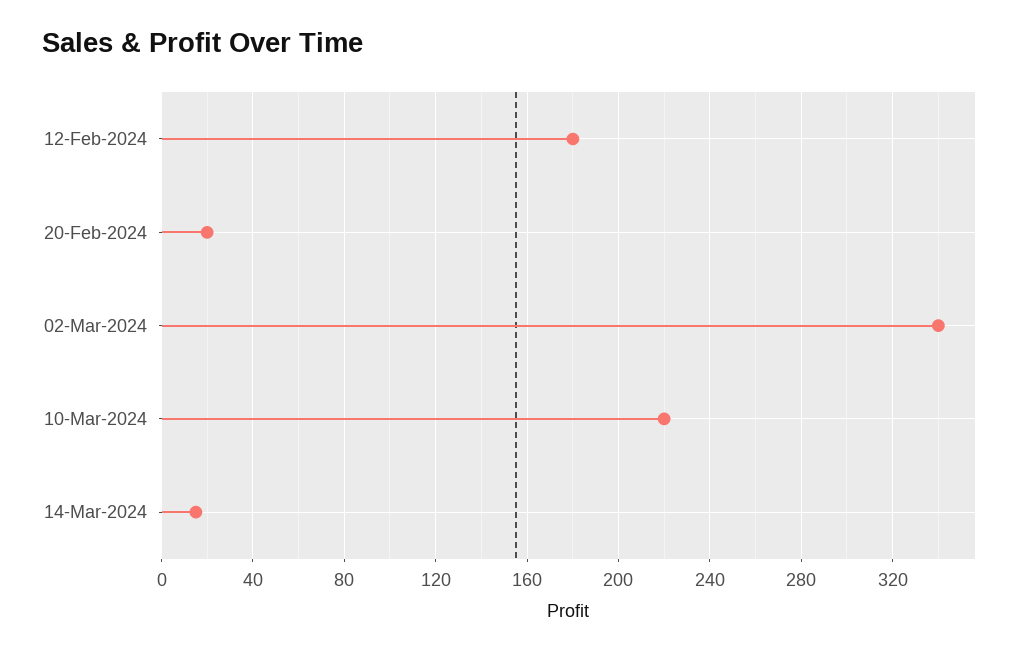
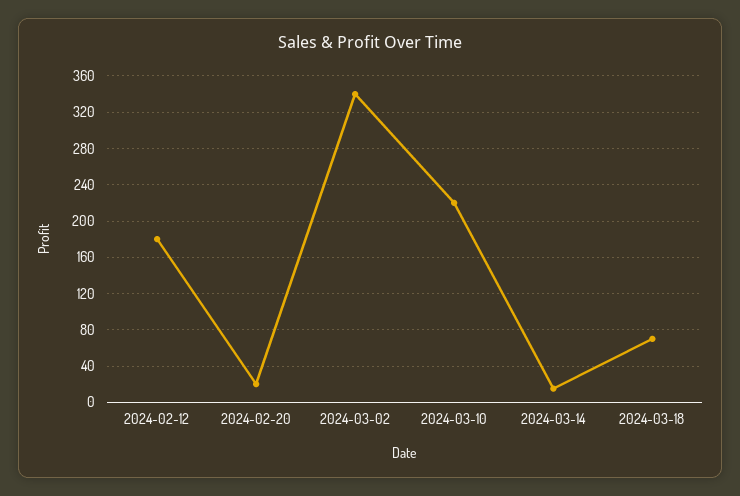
2024-03-18: none -> 70

